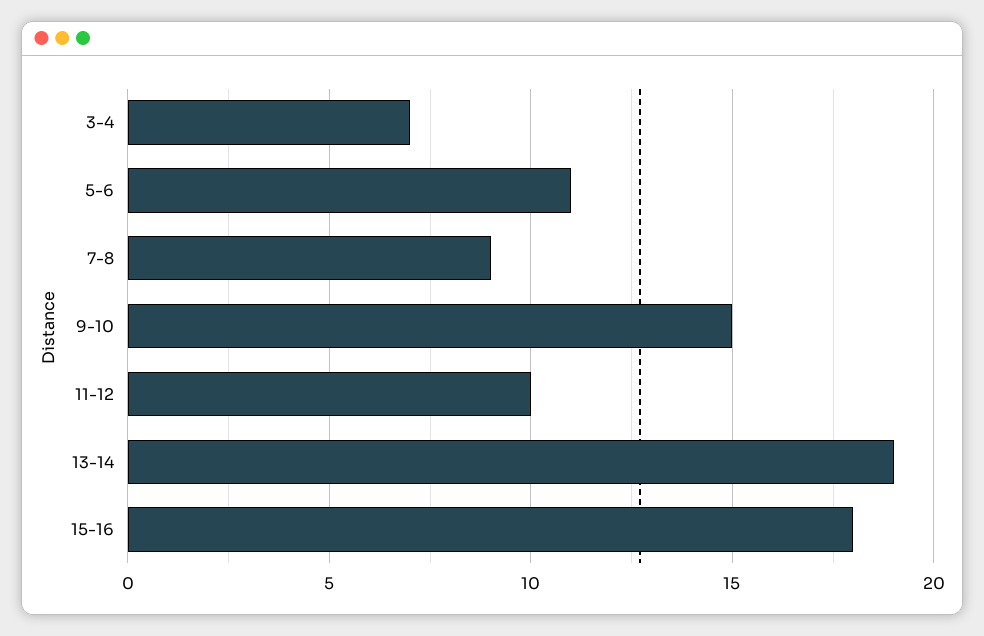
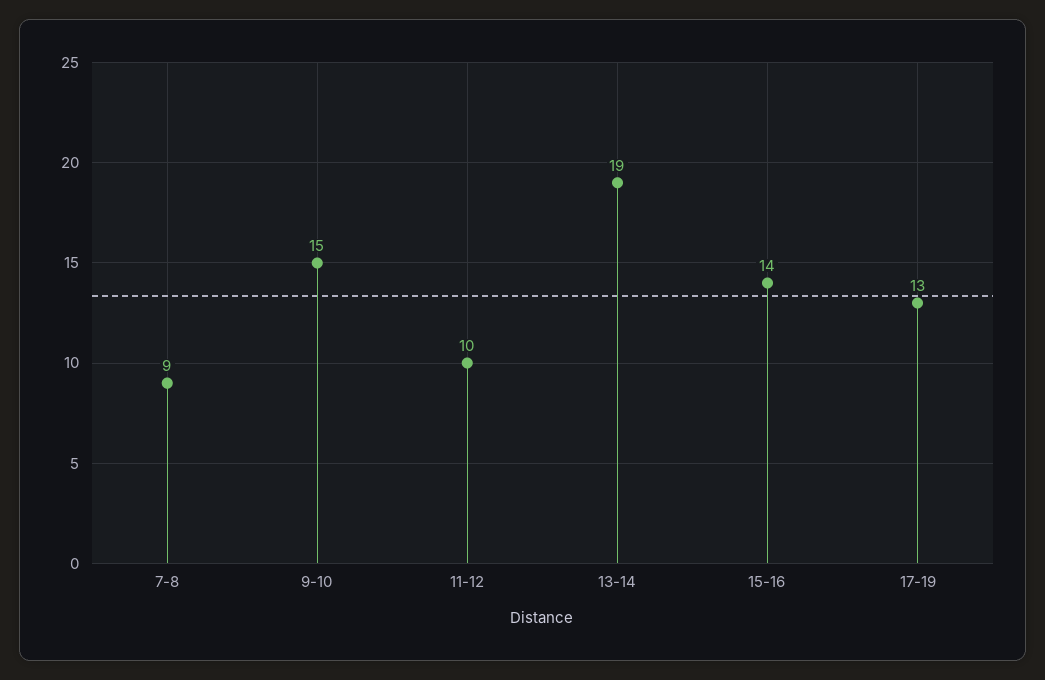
3-4: 7 -> none
5-6: 11 -> none
15-16: 18 -> 14
17-19: none -> 13

